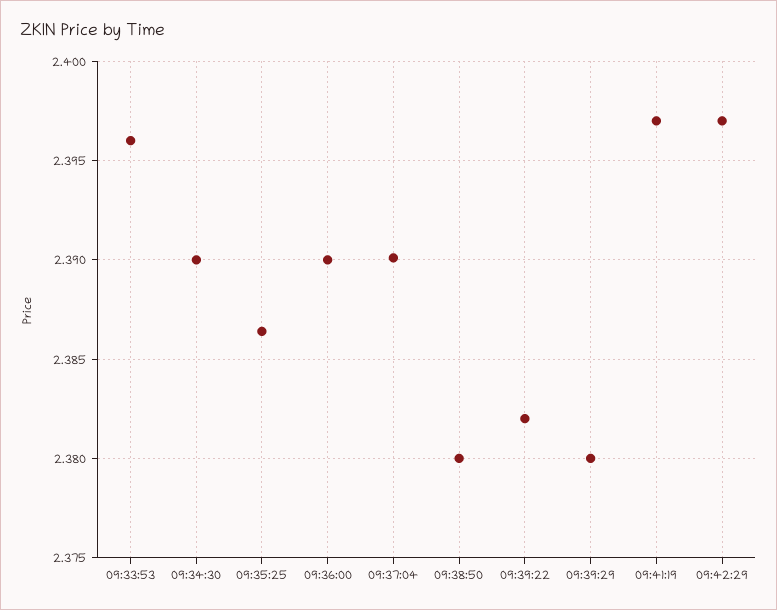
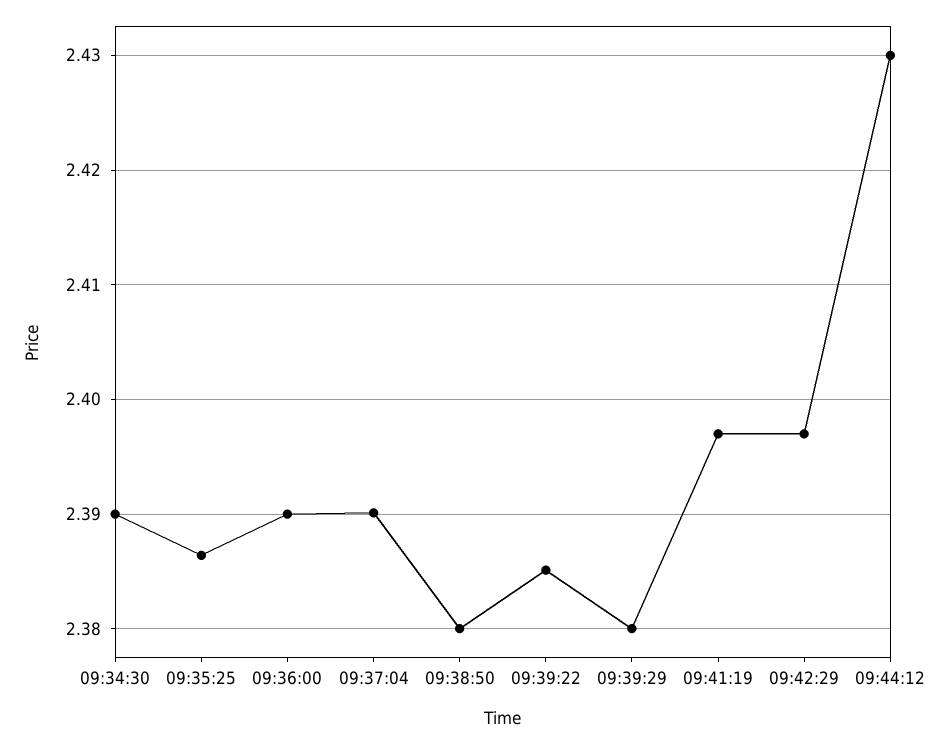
09:33:53: 2.396 -> none
09:39:22: 2.382 -> 2.385
09:44:12: none -> 2.43

